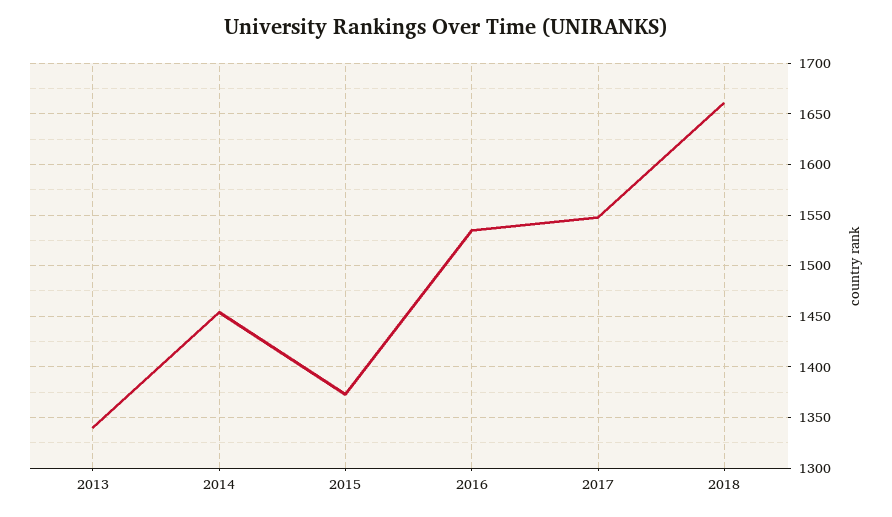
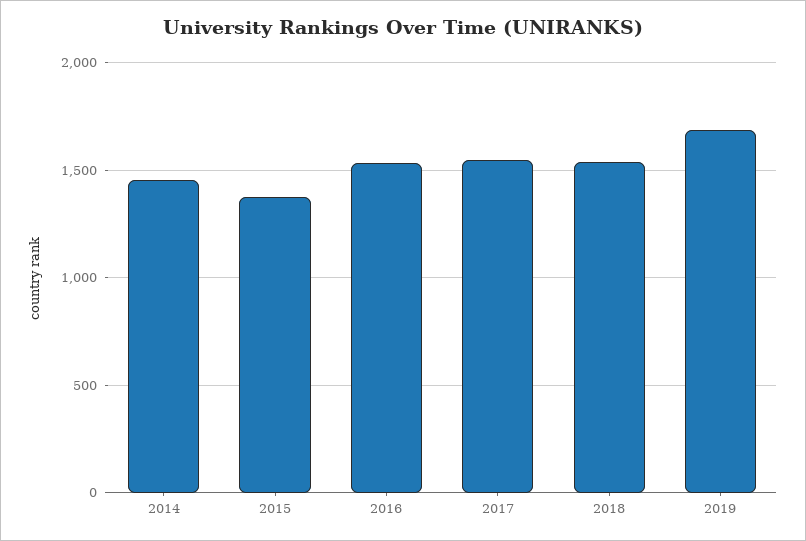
2013: 1340 -> none
2018: 1660 -> 1550
2019: none -> 1700

